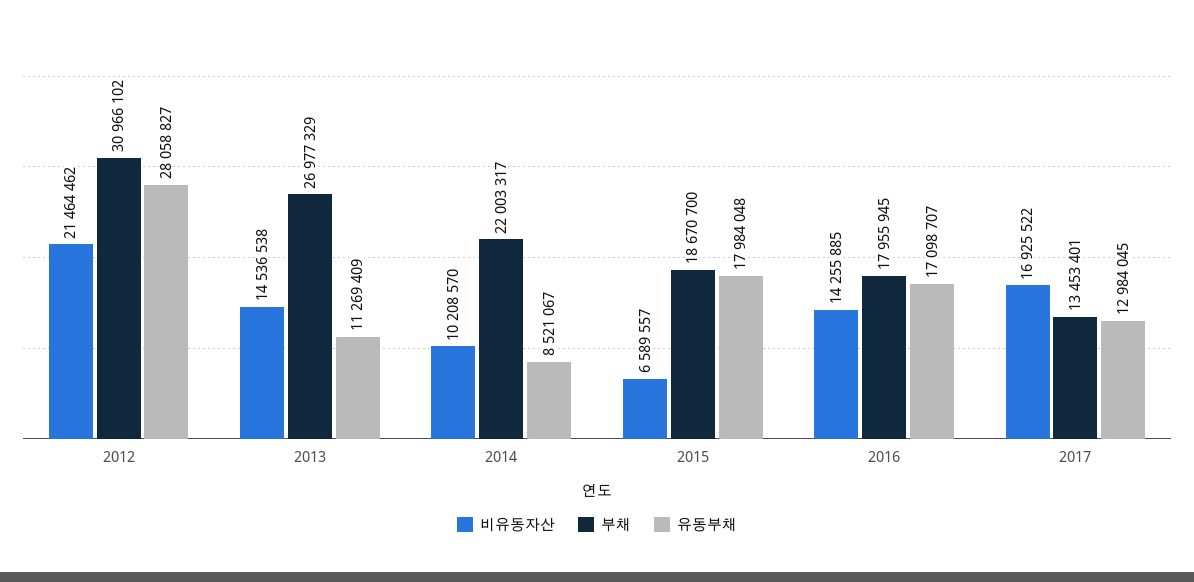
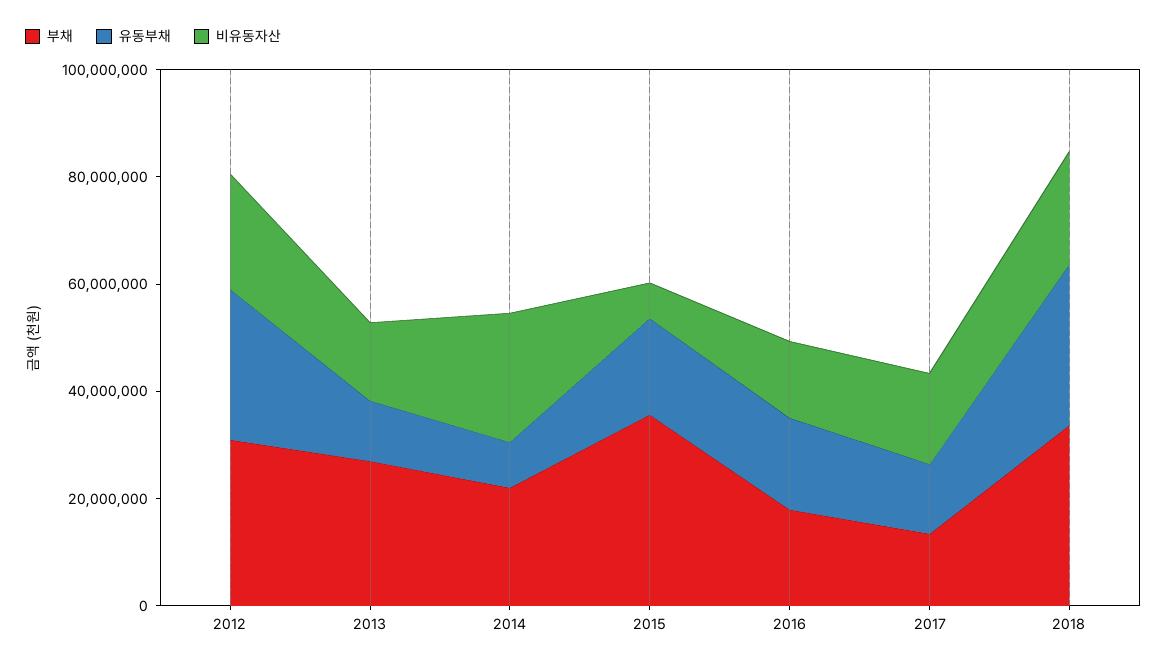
비유동자산, 2014: 10208570 -> 25000000
부채, 2015: 18670700 -> 35000000
부채, 2018: none -> 35000000
유동부채, 2018: none -> 30000000
비유동자산, 2018: none -> 20000000

